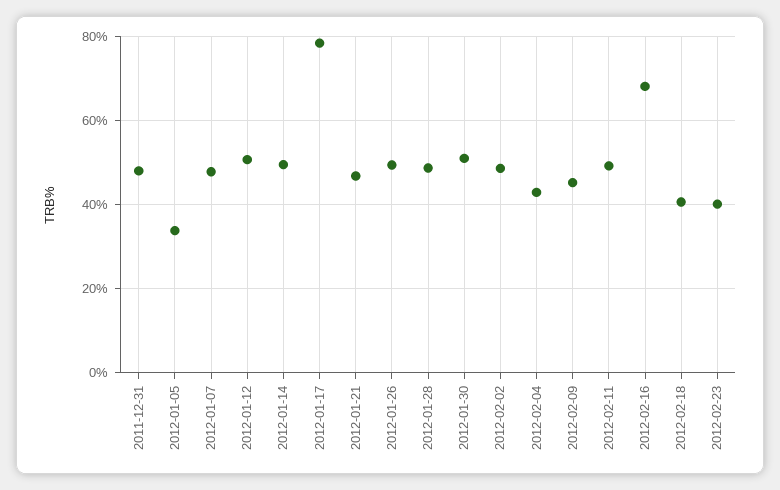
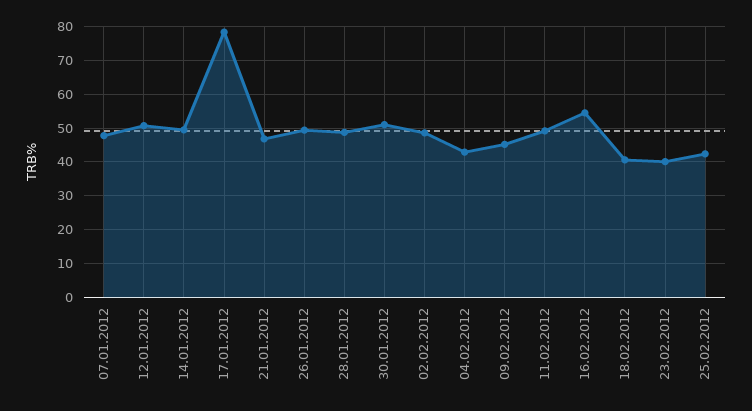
2011-12-31: 48 -> none
2012-01-05: 34 -> none
2012-02-16: 68 -> 54
25.02.2012: none -> 42

